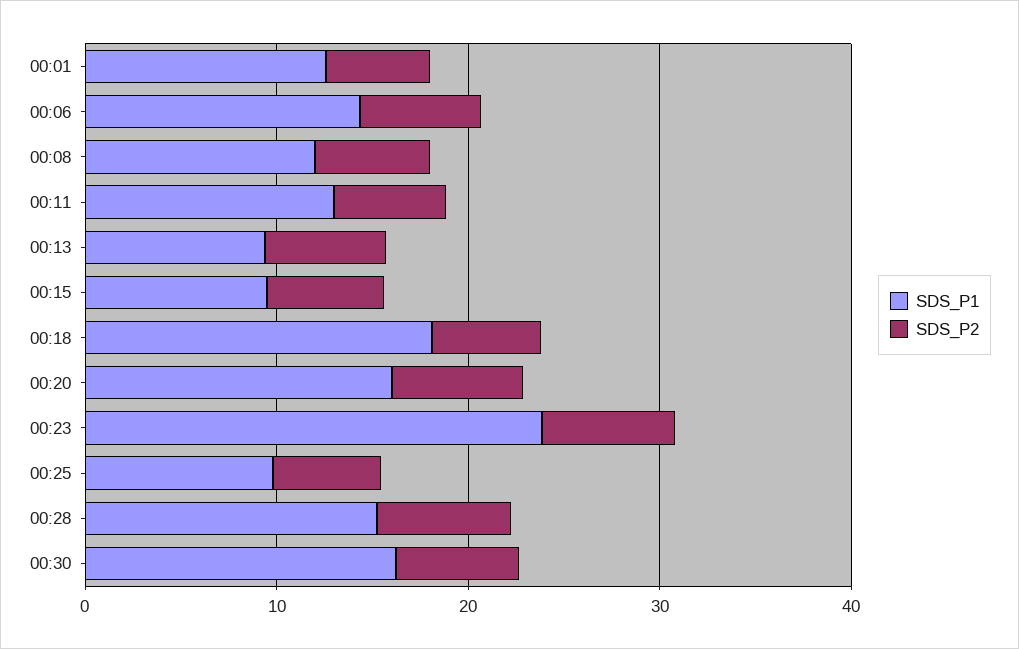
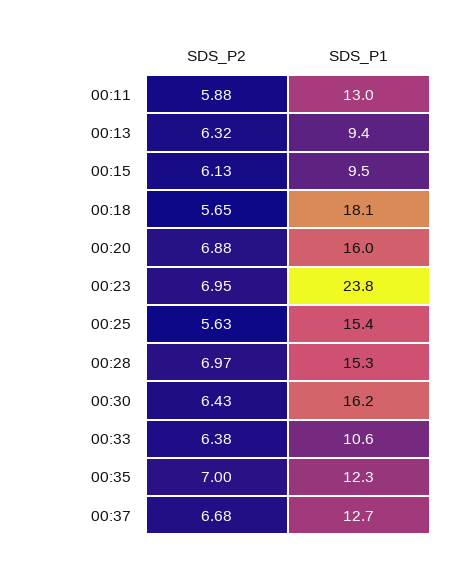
SDS_P1, 00:01: 12 -> none
SDS_P2, 00:01: 6 -> none
SDS_P1, 00:06: 14 -> none
SDS_P2, 00:06: 6 -> none
SDS_P1, 00:08: 12 -> none
SDS_P2, 00:08: 6 -> none
SDS_P1, 00:25: 10 -> 15.4
SDS_P2, 00:33: none -> 6.38
SDS_P1, 00:33: none -> 10.6
SDS_P2, 00:35: none -> 7
SDS_P1, 00:35: none -> 12.3
SDS_P2, 00:37: none -> 6.68
SDS_P1, 00:37: none -> 12.7

